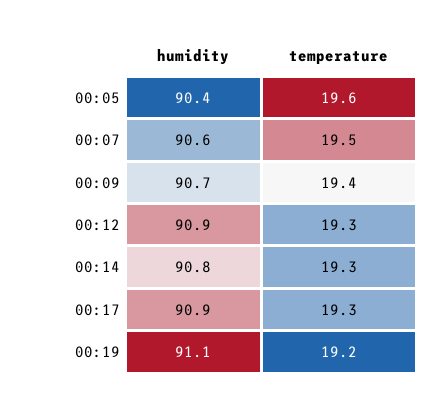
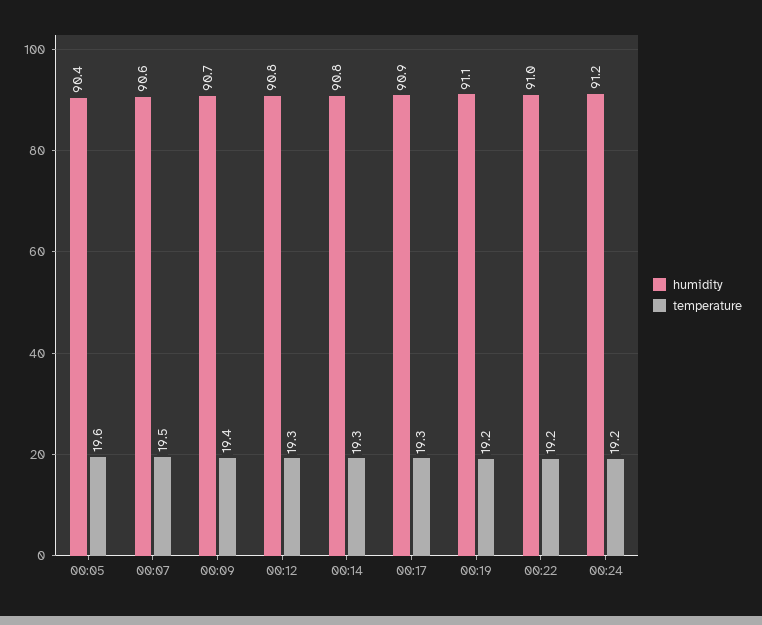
humidity, 00:12: 90.9 -> 90.8
humidity, 00:22: none -> 91
temperature, 00:22: none -> 19.2
humidity, 00:24: none -> 91.2
temperature, 00:24: none -> 19.2

